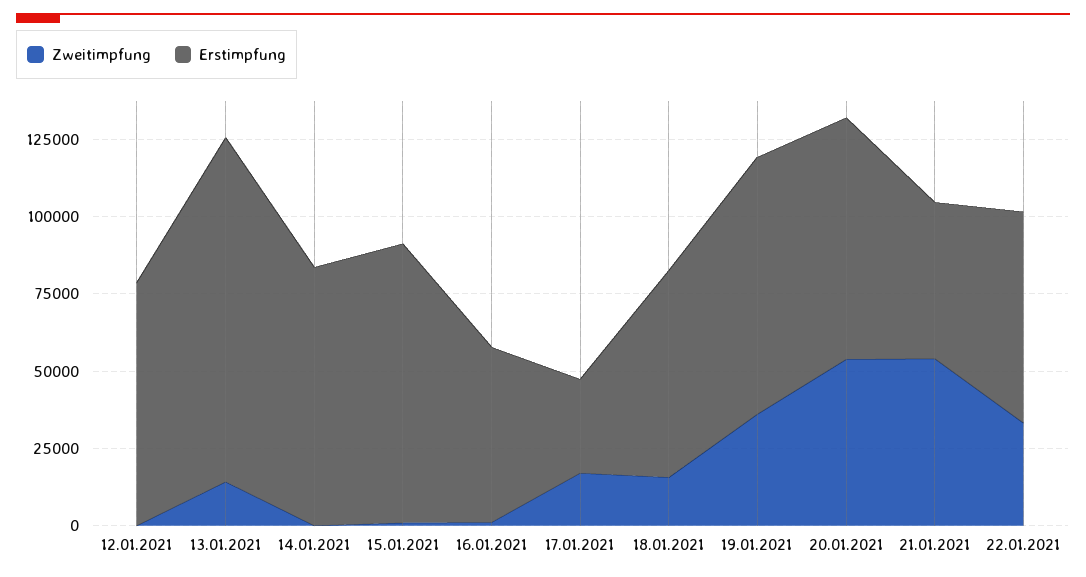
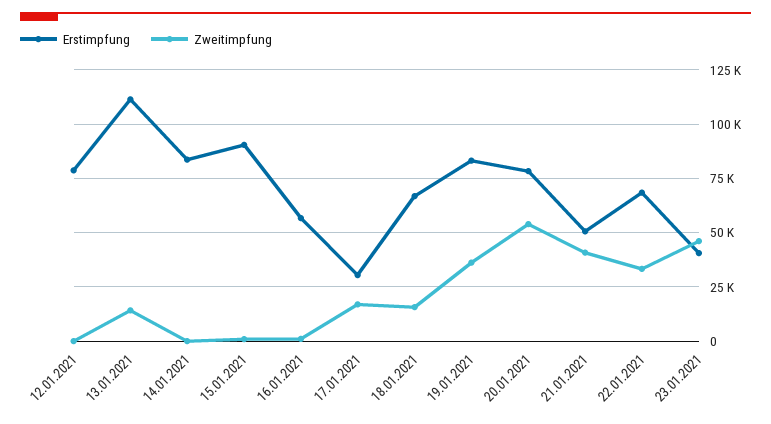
Zweitimpfung, 21.01.2021: 55000 -> 40000
Erstimpfung, 23.01.2021: none -> 40000
Zweitimpfung, 23.01.2021: none -> 45000

